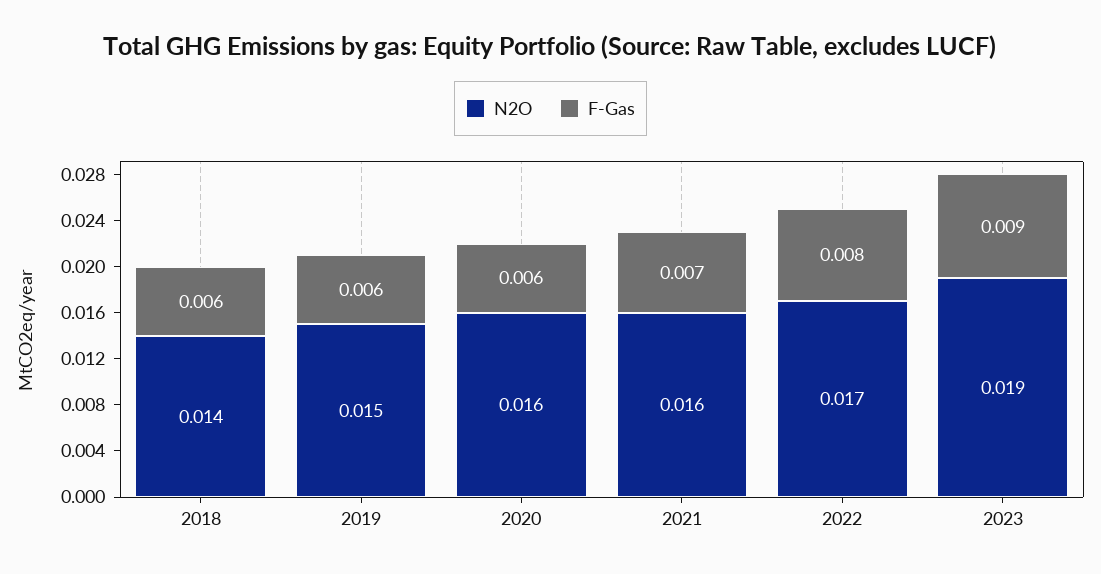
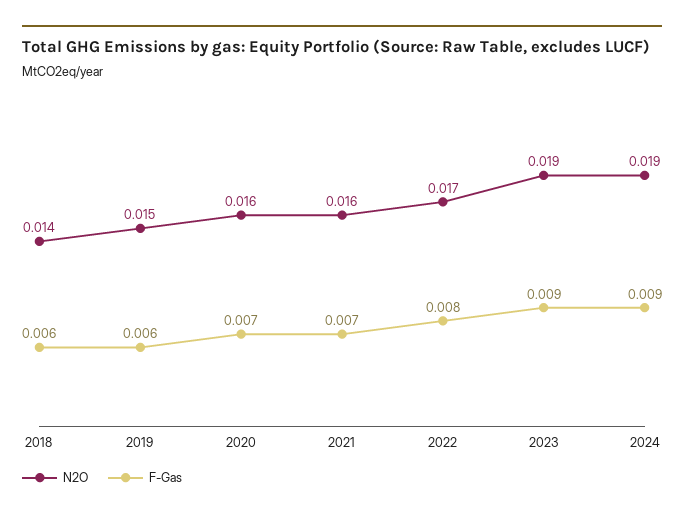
F-Gas, 2020: 0.006 -> 0.007
N2O, 2024: none -> 0.019
F-Gas, 2024: none -> 0.009

